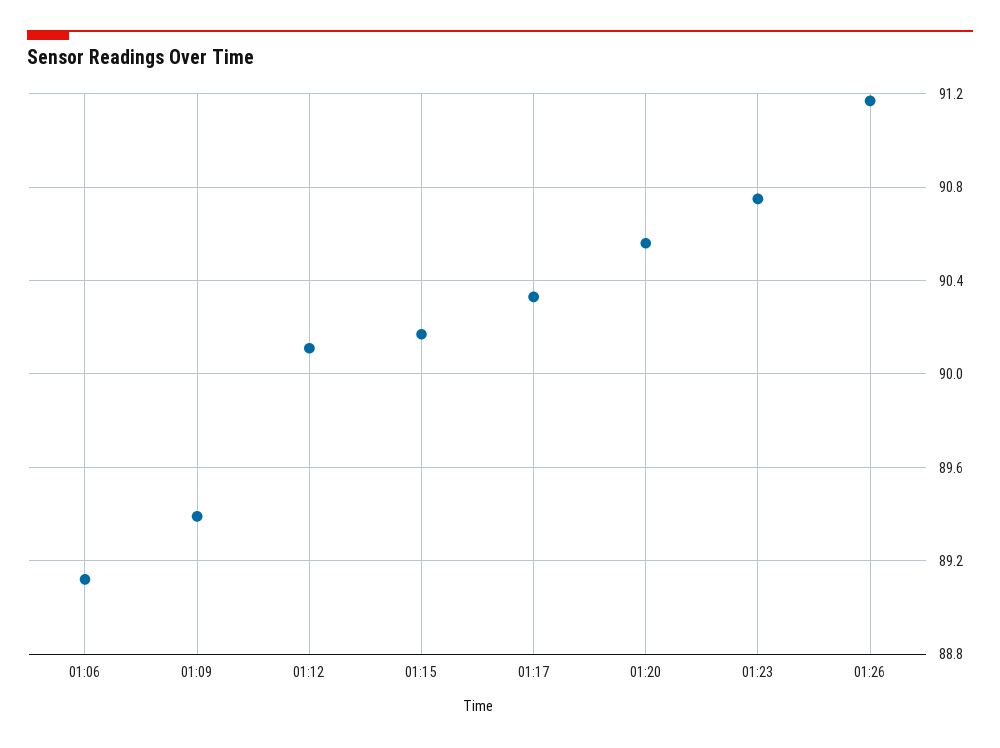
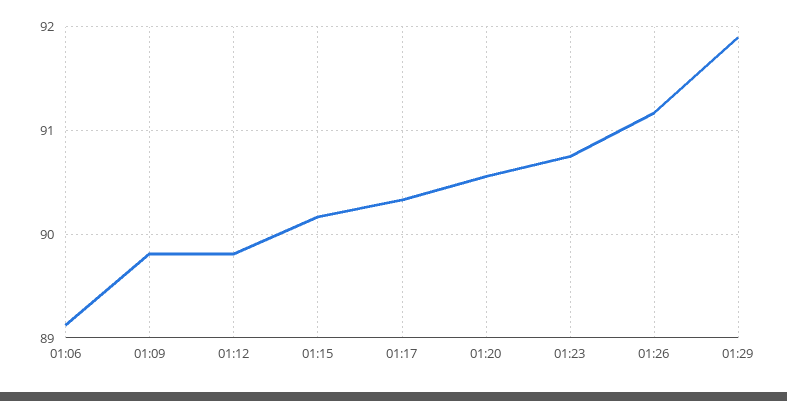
01:09: 89.4 -> 89.8
01:12: 90.1 -> 89.8
01:29: none -> 91.9

